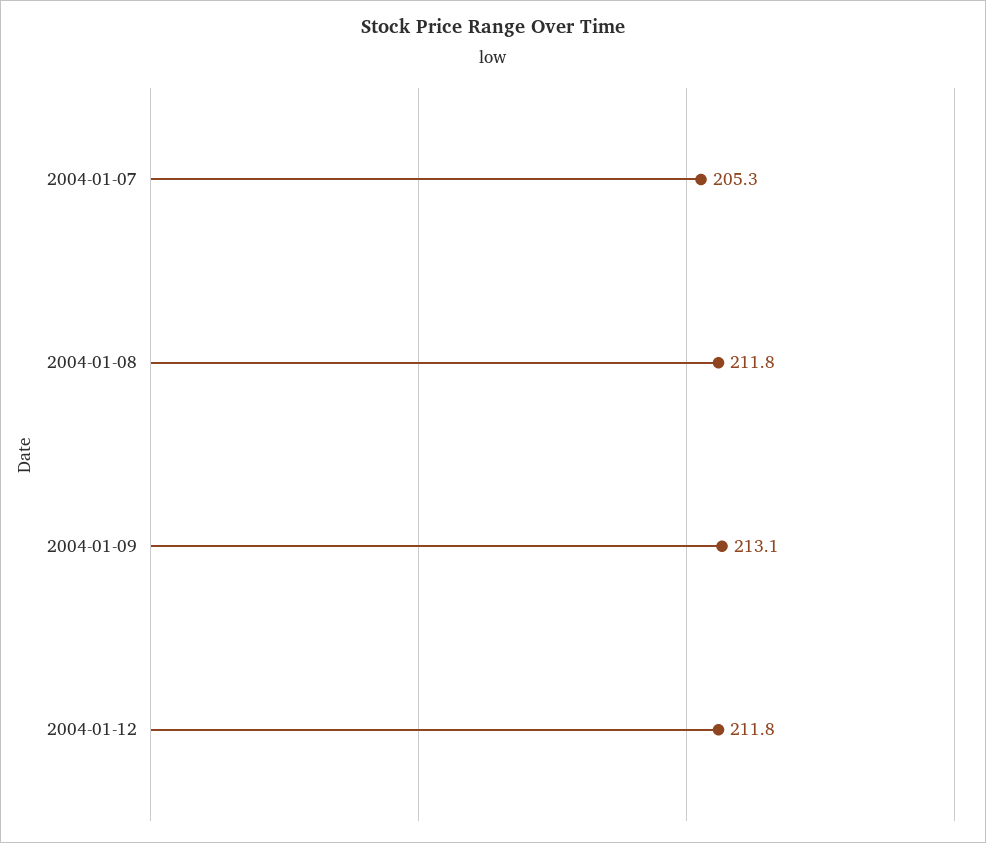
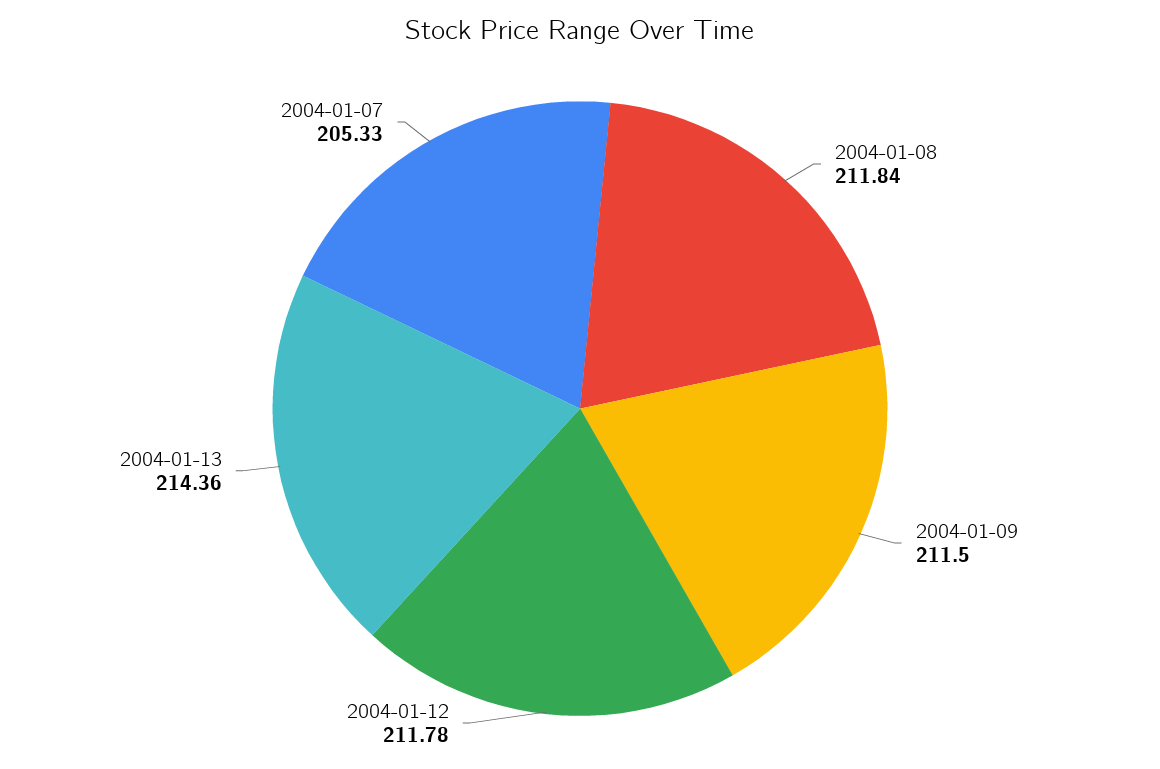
2004-01-09: 213.1 -> 211.5
2004-01-13: none -> 214.36

